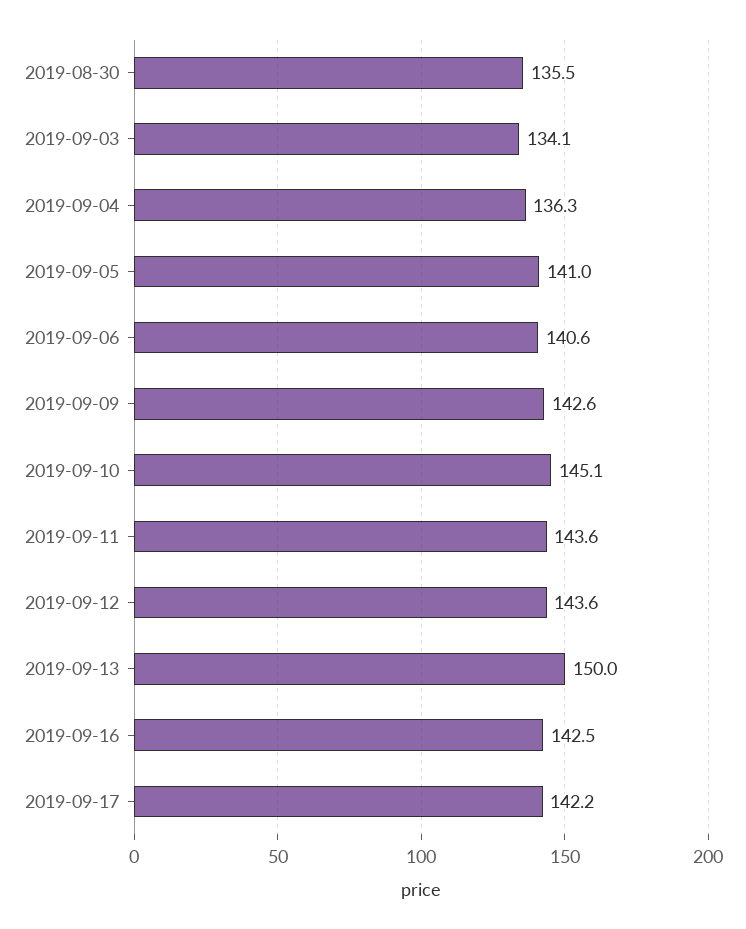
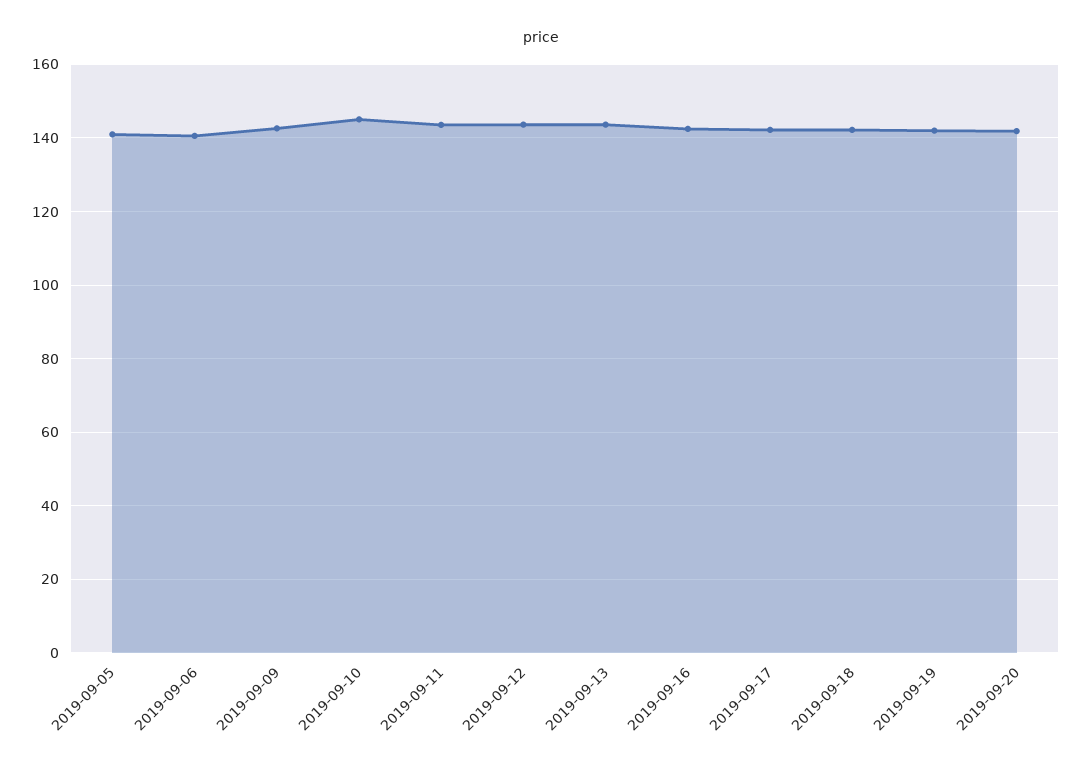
2019-08-30: 135.5 -> none
2019-09-03: 134.1 -> none
2019-09-04: 136.3 -> none
2019-09-13: 150 -> 144
2019-09-18: none -> 142
2019-09-19: none -> 142
2019-09-20: none -> 142

